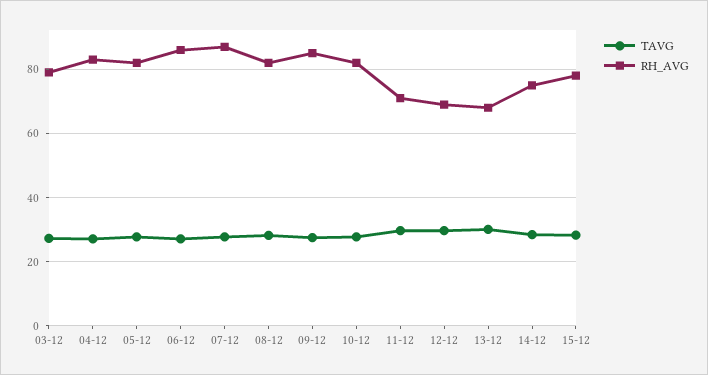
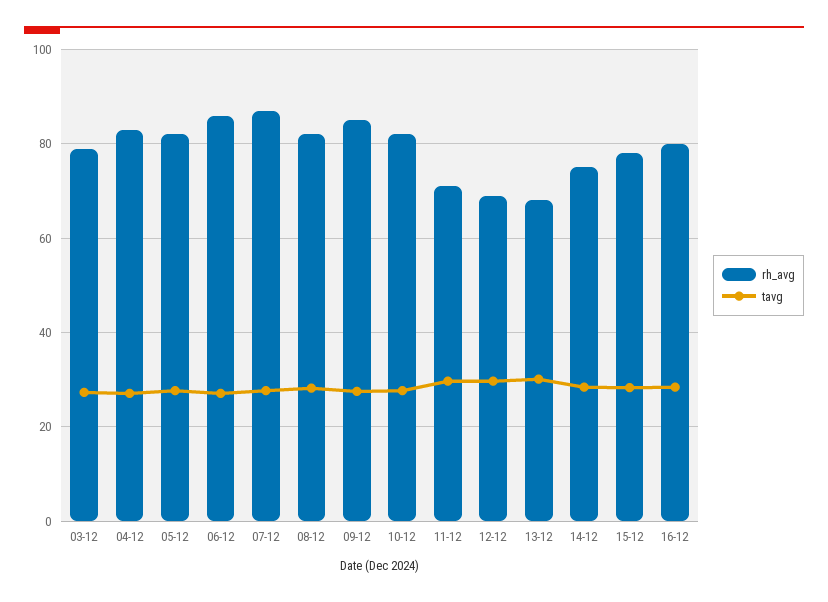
RH_AVG, 16-12: none -> 80
TAVG, 16-12: none -> 28

